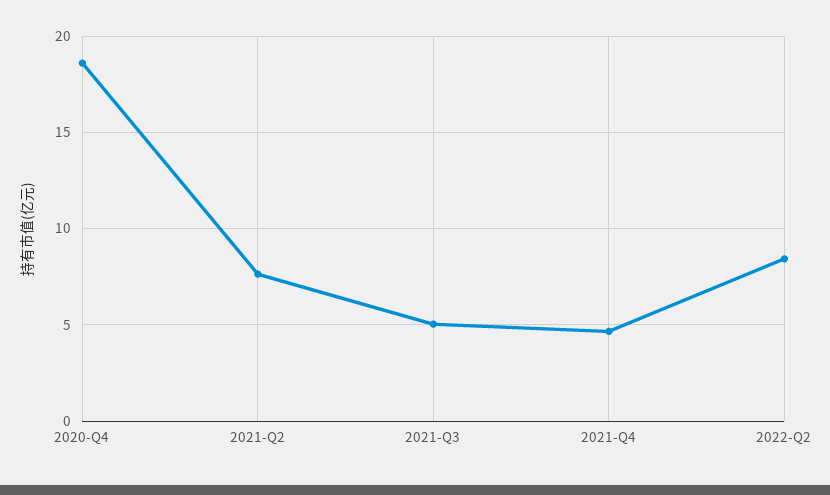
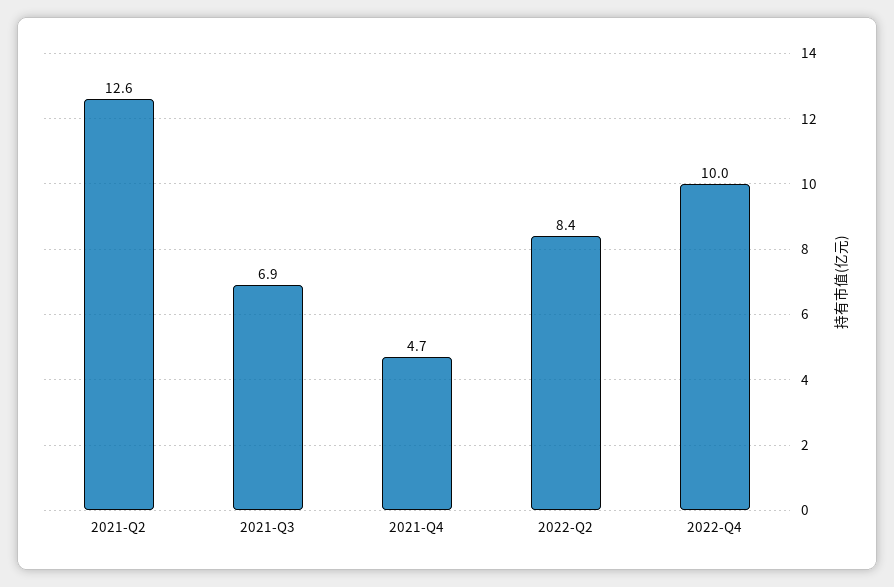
2020-Q4: 18.5 -> none
2021-Q2: 7.5 -> 12.6
2021-Q3: 5 -> 6.9
2022-Q4: none -> 10

